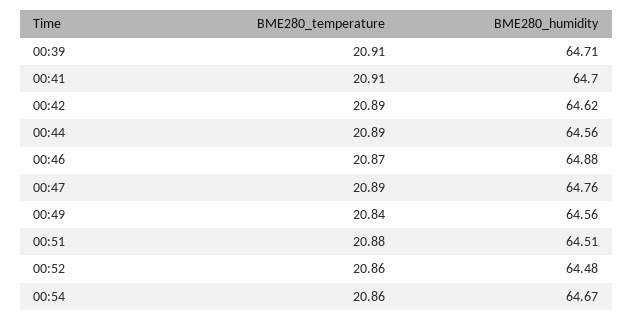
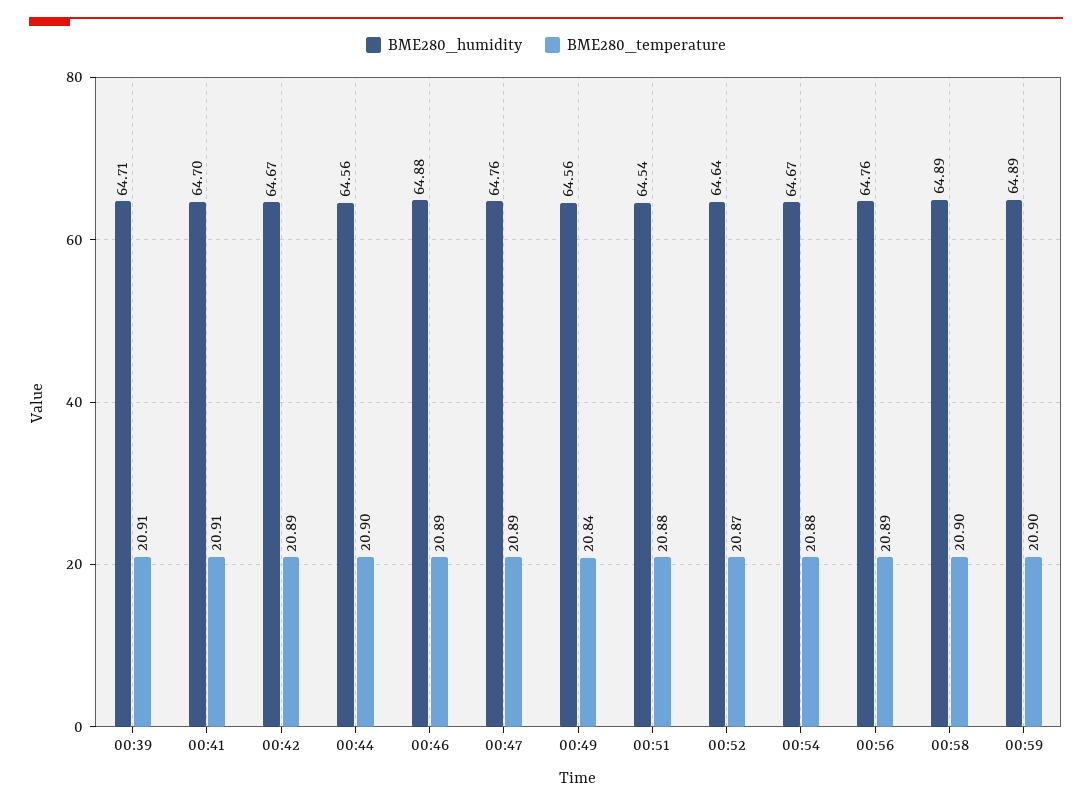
BME280_humidity, 00:42: 64.62 -> 64.67
BME280_temperature, 00:44: 20.89 -> 20.9
BME280_temperature, 00:46: 20.87 -> 20.89
BME280_humidity, 00:51: 64.51 -> 64.54
BME280_temperature, 00:52: 20.86 -> 20.87
BME280_humidity, 00:52: 64.48 -> 64.64
BME280_temperature, 00:54: 20.86 -> 20.88
BME280_humidity, 00:56: none -> 64.76
BME280_temperature, 00:56: none -> 20.89
BME280_humidity, 00:58: none -> 64.89
BME280_temperature, 00:58: none -> 20.9
BME280_humidity, 00:59: none -> 64.89
BME280_temperature, 00:59: none -> 20.9

